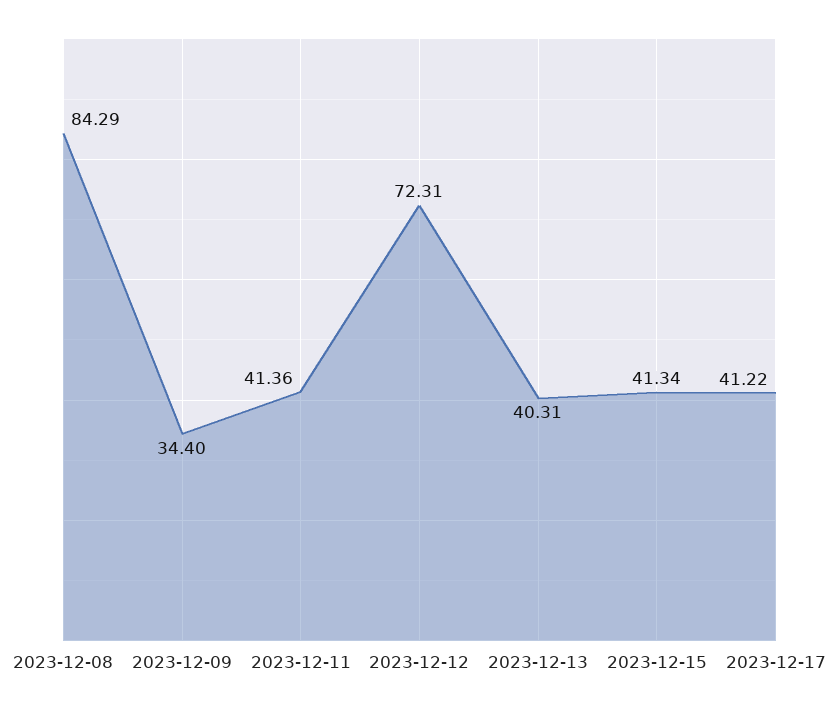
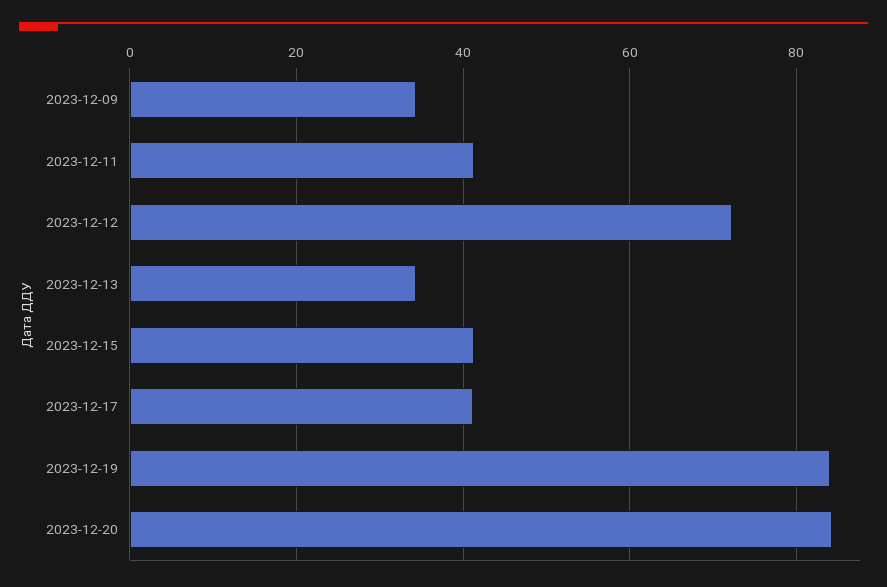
2023-12-08: 84.29 -> none
2023-12-13: 40.31 -> 34
2023-12-19: none -> 84
2023-12-20: none -> 84

